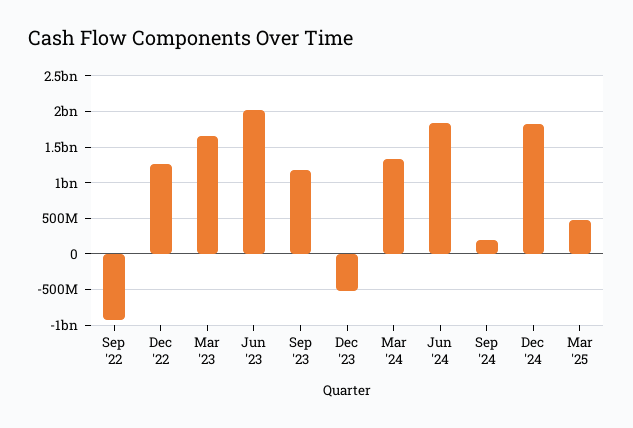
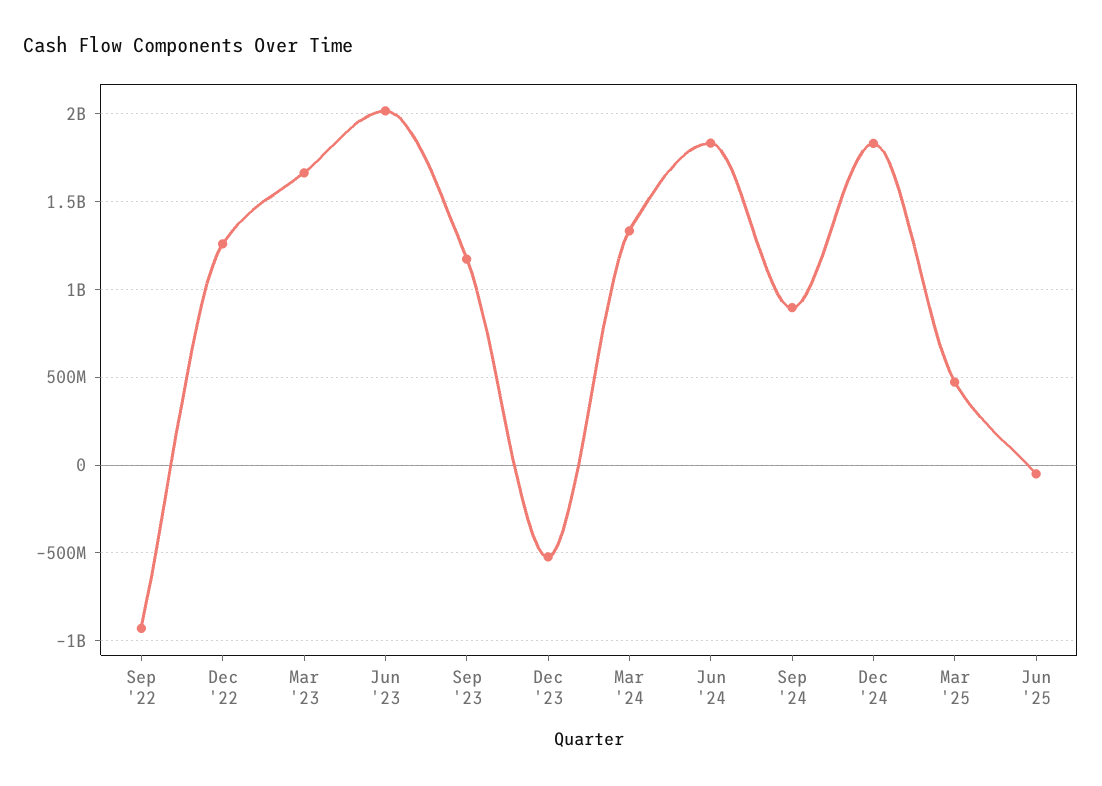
Sep '24: 200000000 -> 900000000
Jun '25: none -> -50000000

